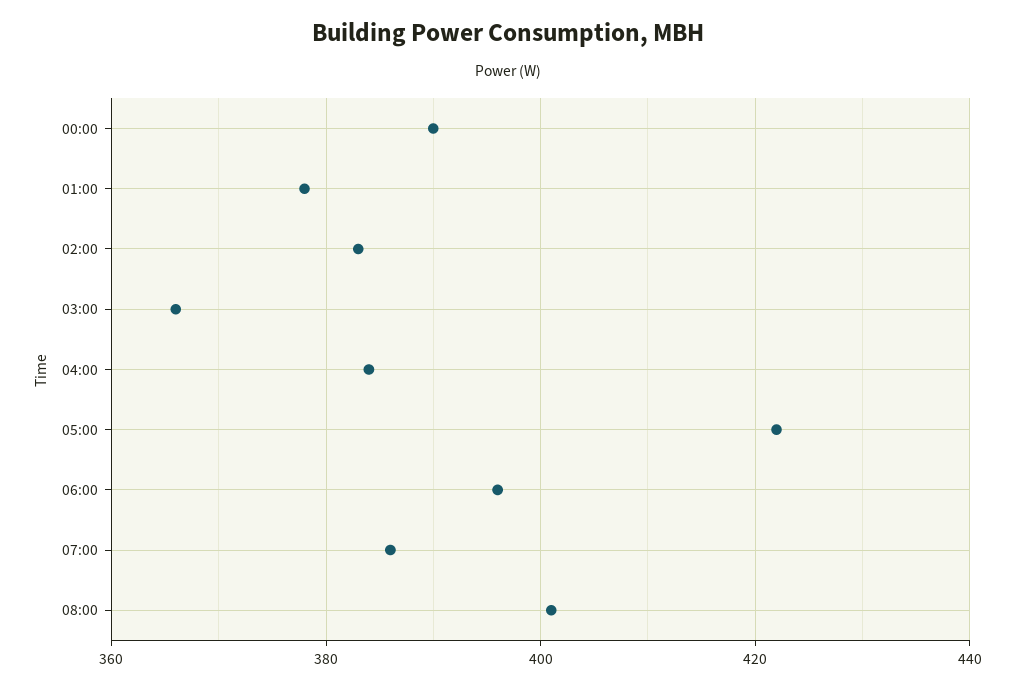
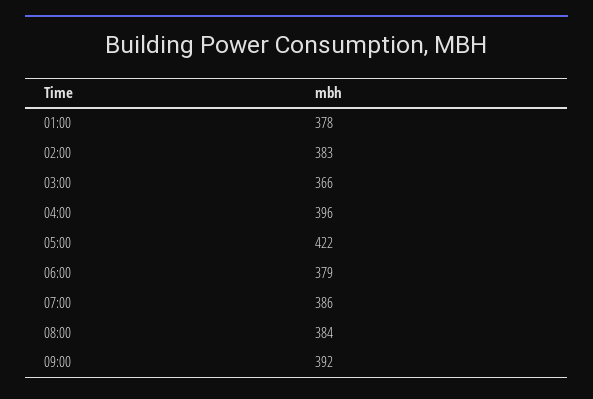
00:00: 390 -> none
04:00: 385 -> 396
06:00: 395 -> 379
08:00: 400 -> 384
09:00: none -> 392

